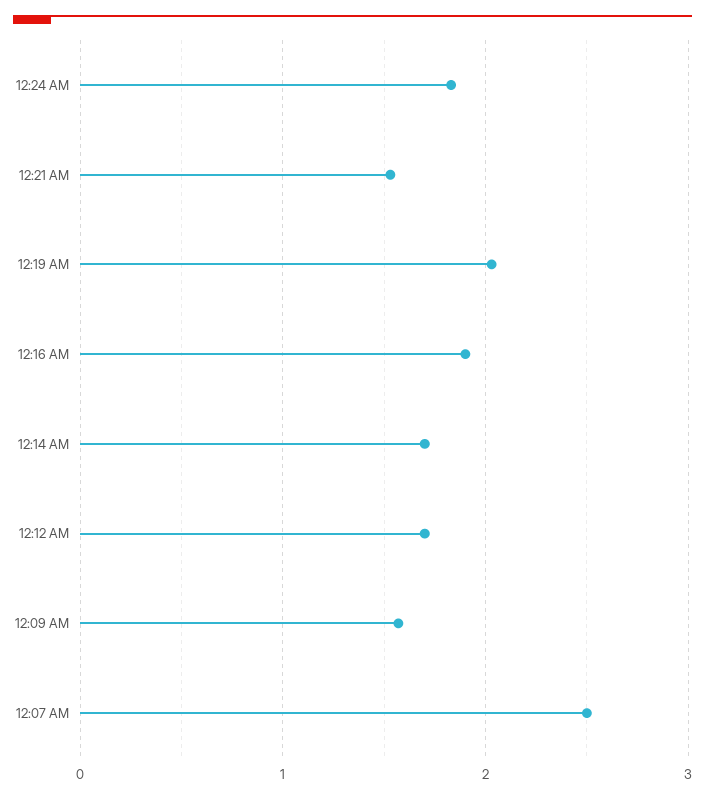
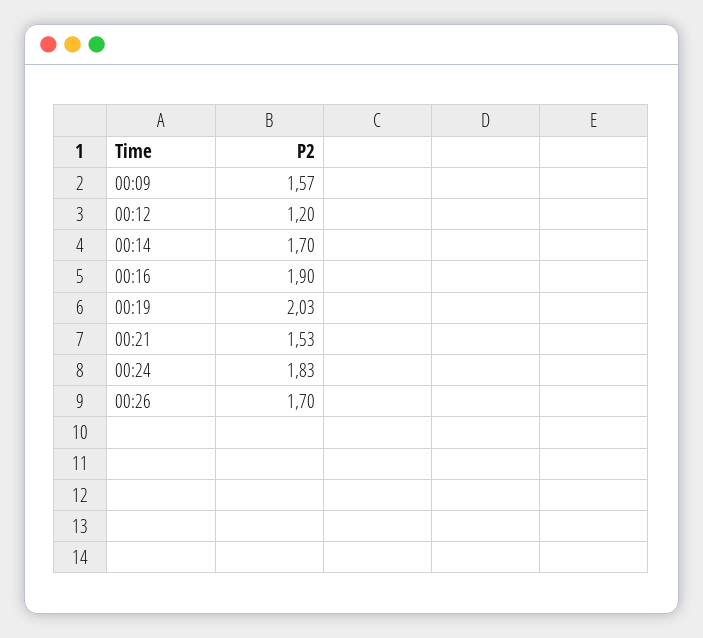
12:12 AM: 1.7 -> 1.2
12:07 AM: 2.5 -> none
00:26: none -> 1.7

